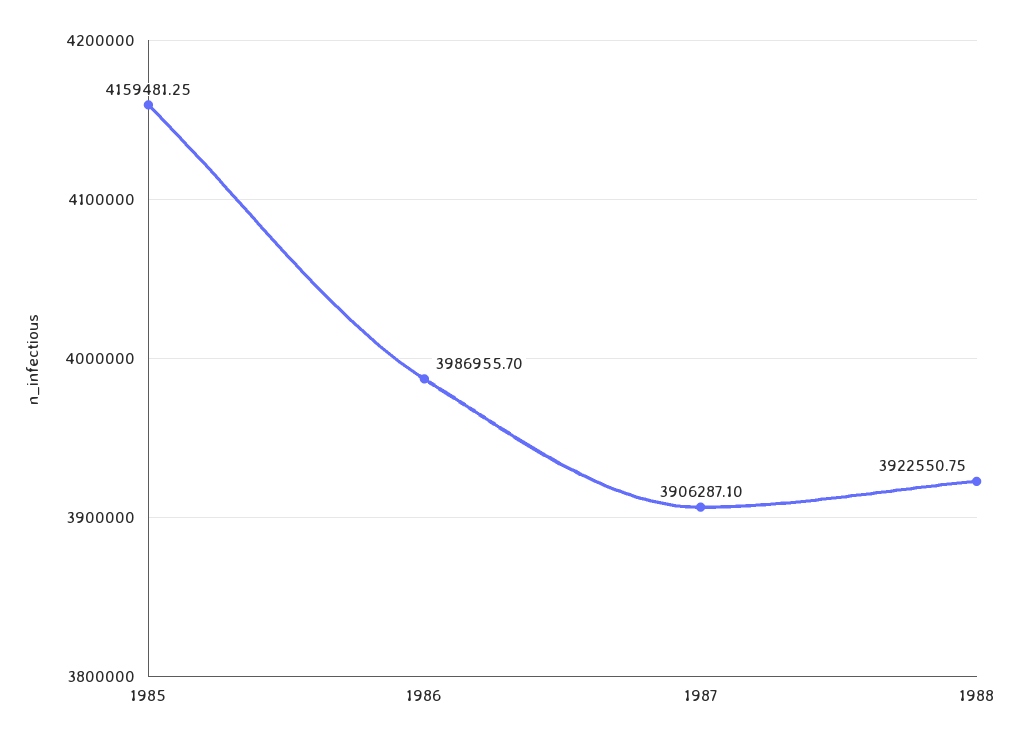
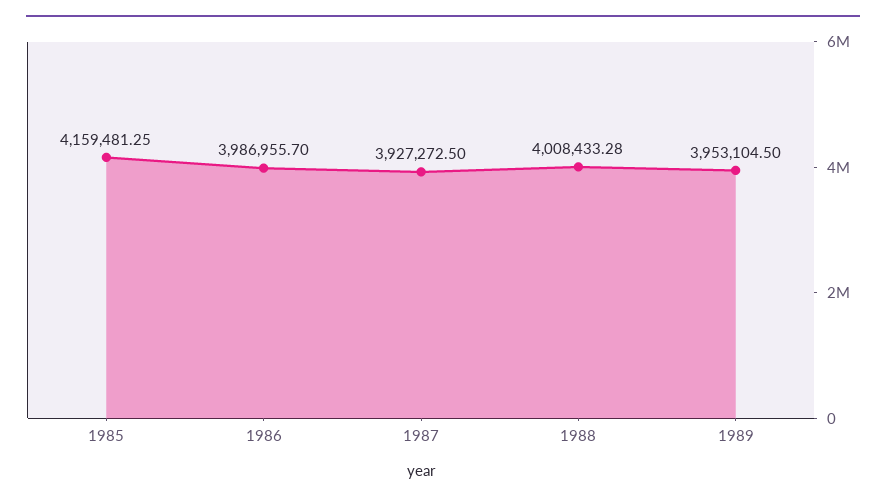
1987: 3906287.1 -> 3927272.5
1988: 3922550.75 -> 4008433.28
1989: none -> 3953104.5

